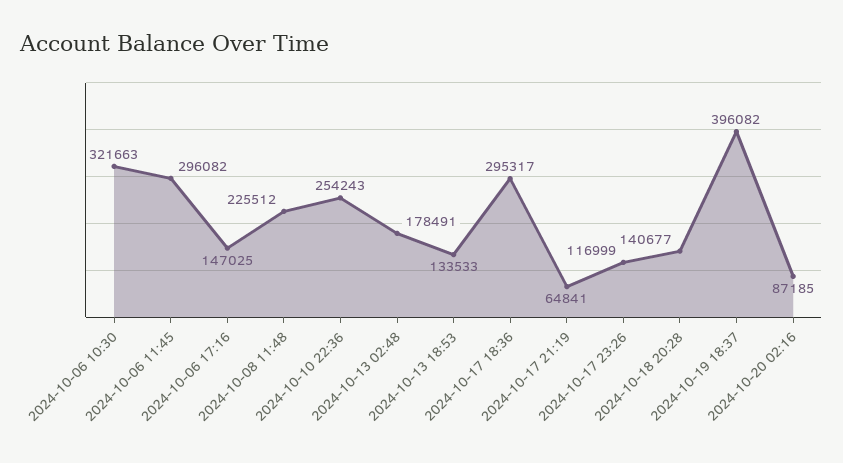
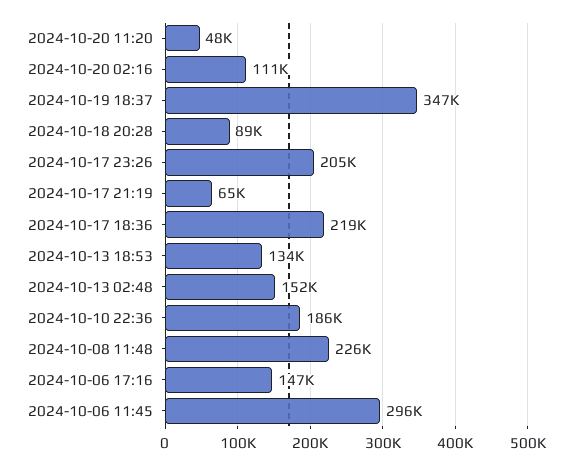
2024-10-06 10:30: 321663 -> none
2024-10-10 22:36: 254243 -> 186000
2024-10-13 02:48: 178491 -> 152000
2024-10-17 18:36: 295317 -> 219000
2024-10-17 23:26: 116999 -> 205000
2024-10-18 20:28: 140677 -> 89000
2024-10-19 18:37: 396082 -> 347000
2024-10-20 02:16: 87185 -> 111000
2024-10-20 11:20: none -> 48000

